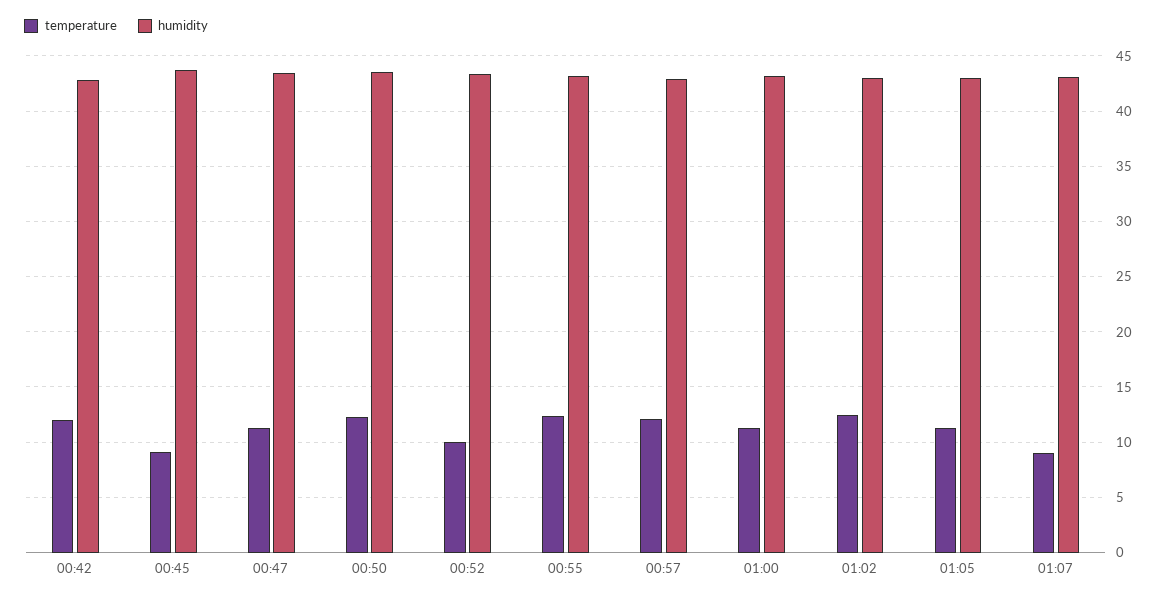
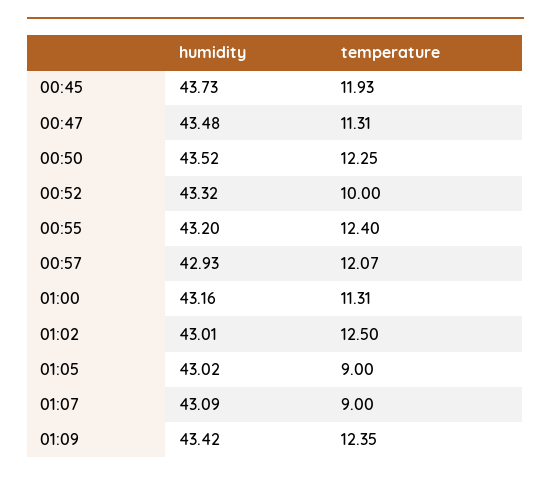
temperature, 00:42: 12 -> none
humidity, 00:42: 43 -> none
temperature, 00:45: 9 -> 11.93
temperature, 01:05: 11 -> 9
humidity, 01:09: none -> 43.42
temperature, 01:09: none -> 12.35

